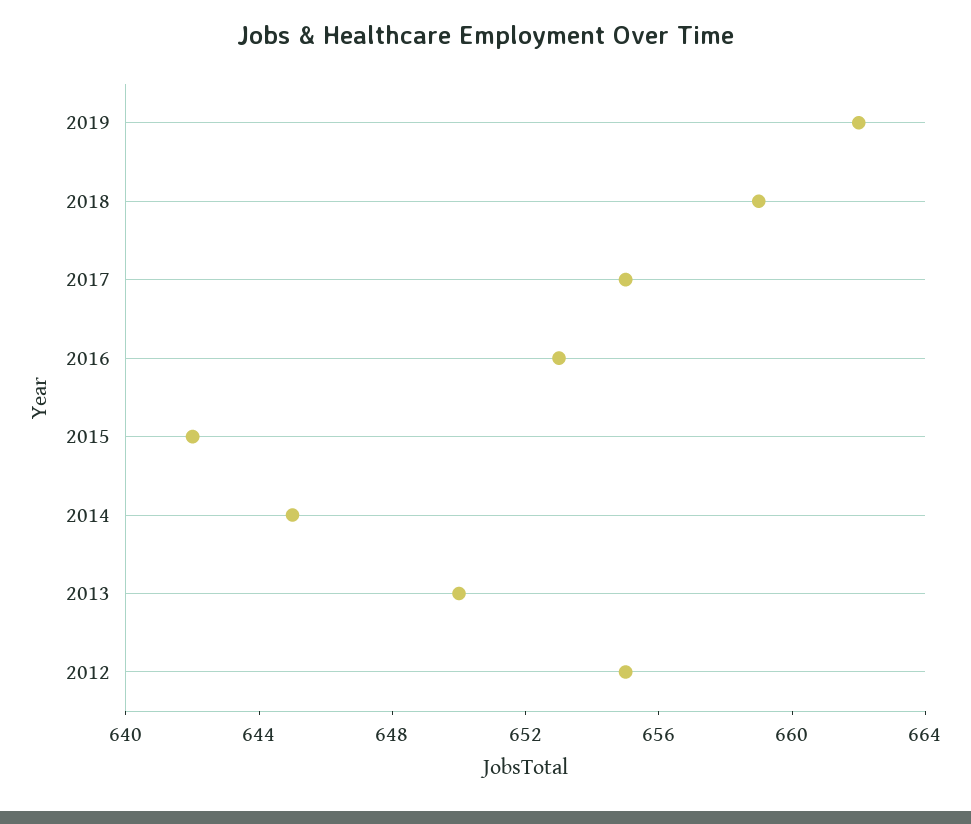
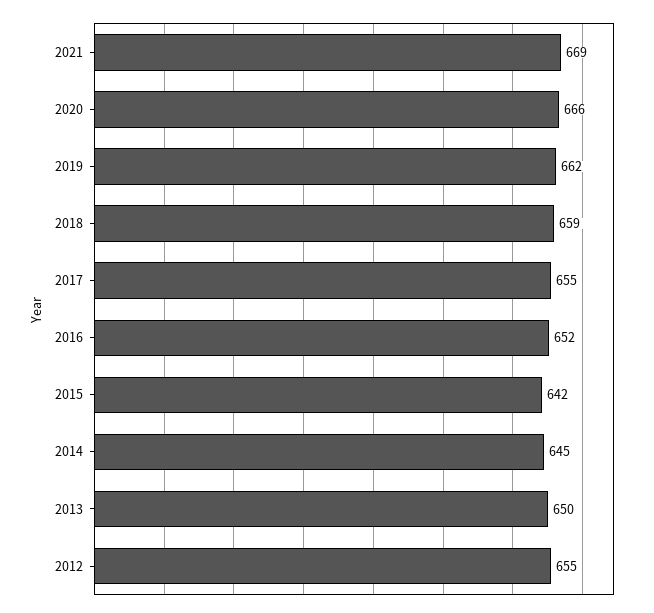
2016: 653 -> 652
2021: none -> 669
2020: none -> 666

